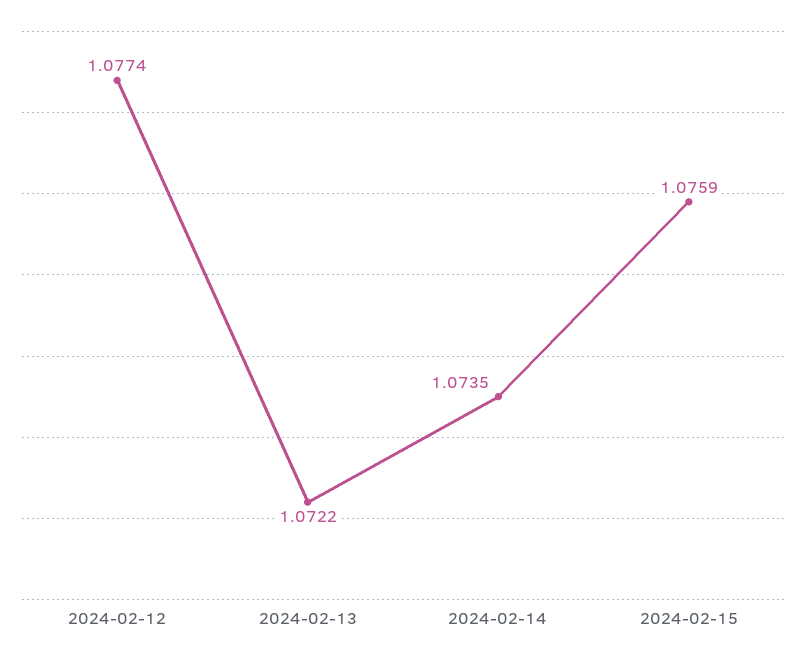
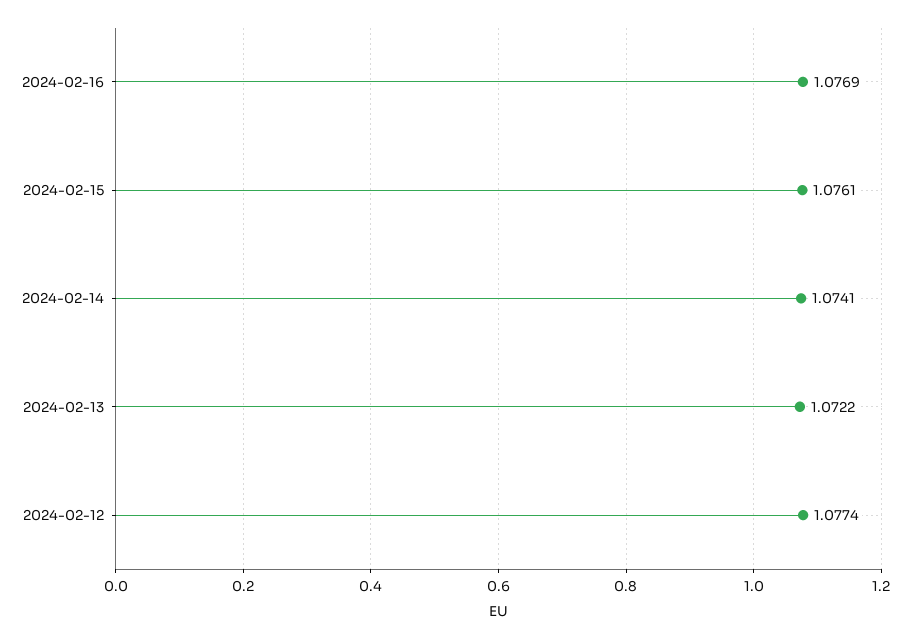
2024-02-14: 1.0735 -> 1.0741
2024-02-15: 1.0759 -> 1.0761
2024-02-16: none -> 1.0769

